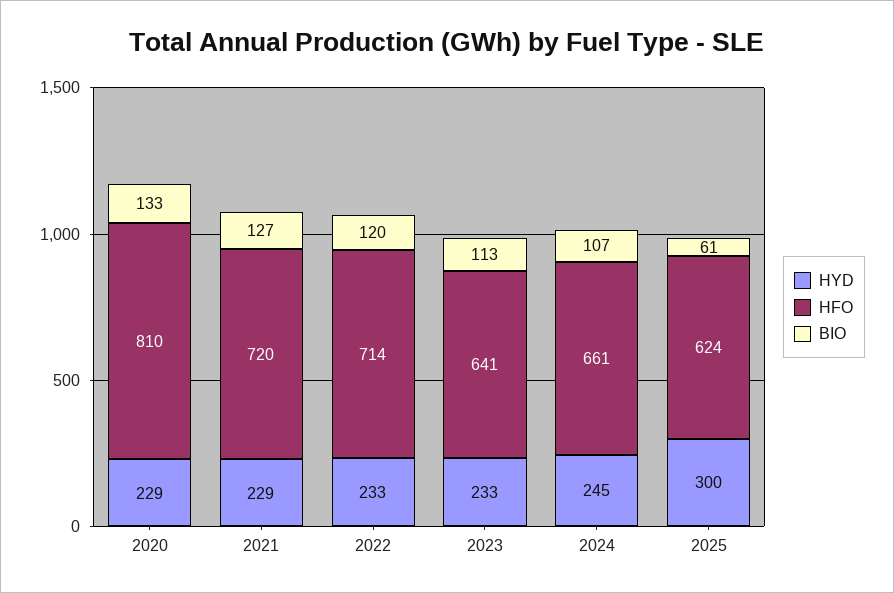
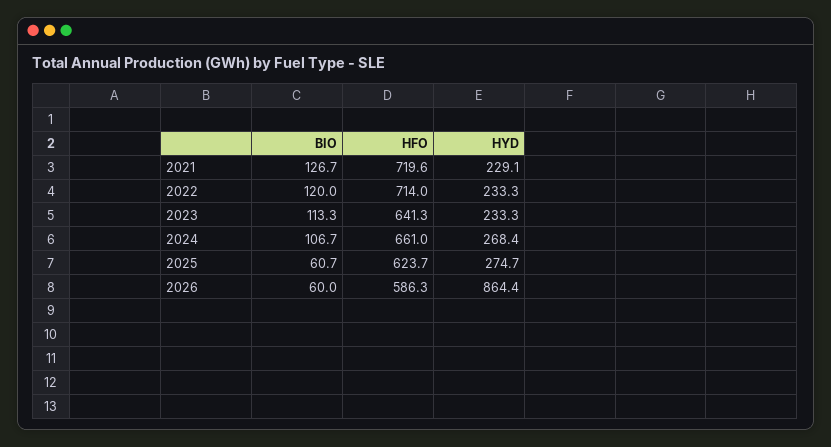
HYD, 2020: 229 -> none
HFO, 2020: 810 -> none
BIO, 2020: 133 -> none
HYD, 2024: 245 -> 268.4
HYD, 2025: 300 -> 274.7
BIO, 2026: none -> 60
HFO, 2026: none -> 586.3
HYD, 2026: none -> 864.4

